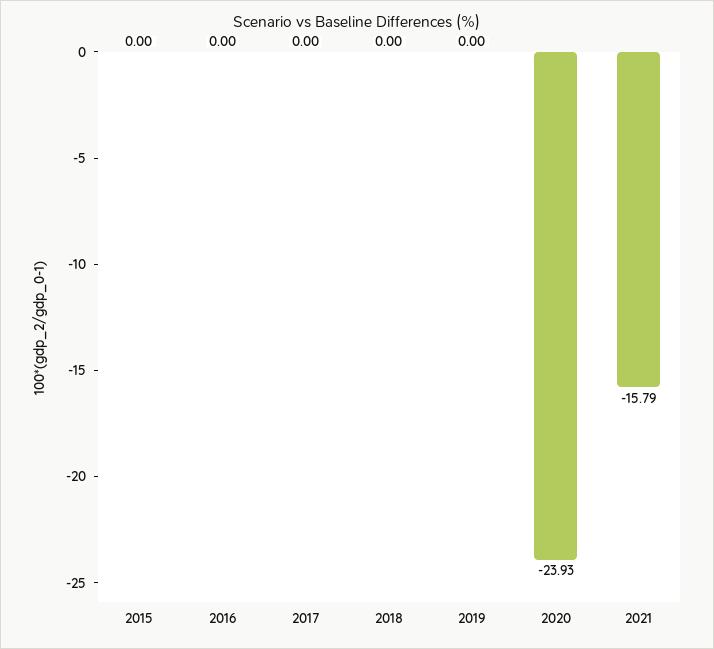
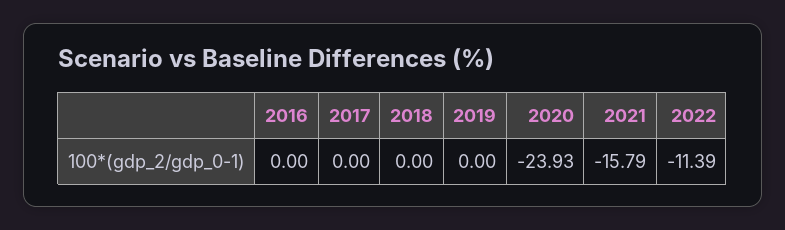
2015: 0 -> none
2022: none -> -11.39

